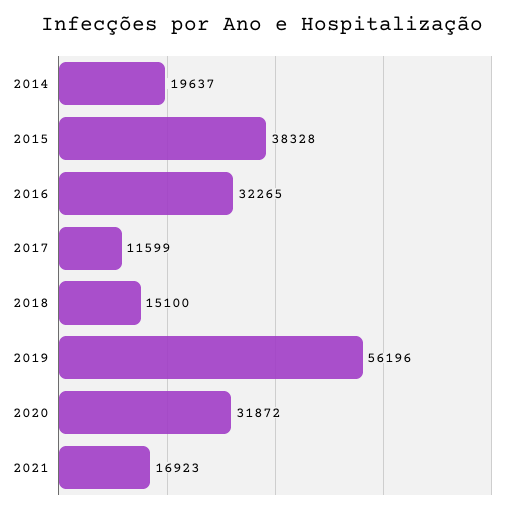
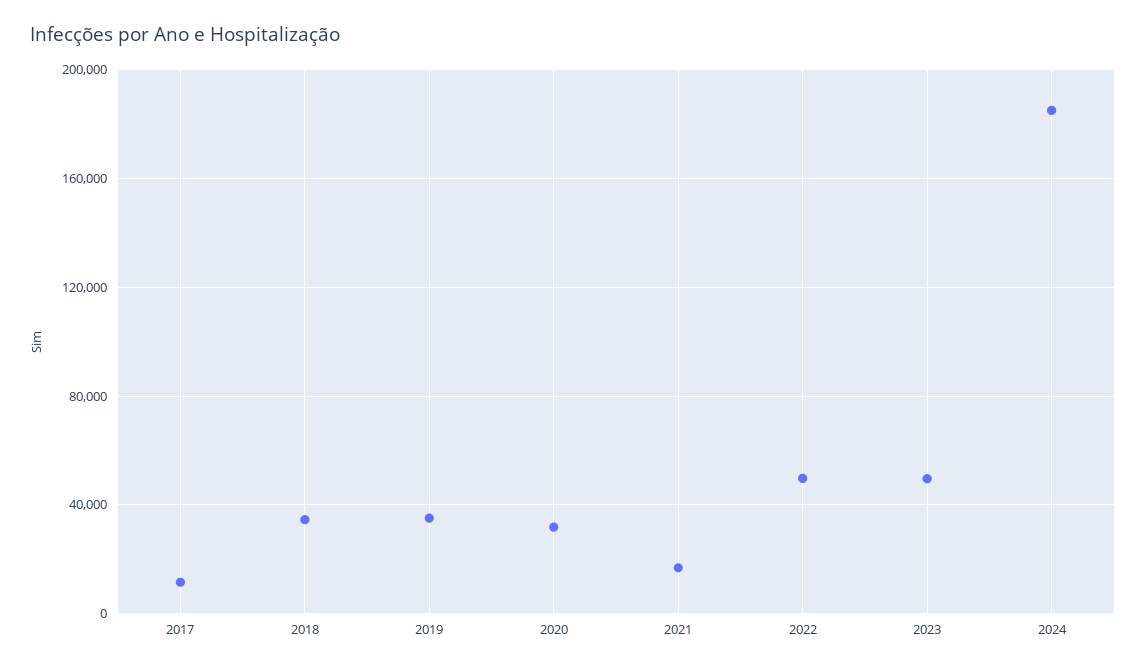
2014: 19637 -> none
2015: 38328 -> none
2016: 32265 -> none
2018: 15100 -> 35000
2019: 56196 -> 35000
2022: none -> 50000
2023: none -> 50000
2024: none -> 185000

